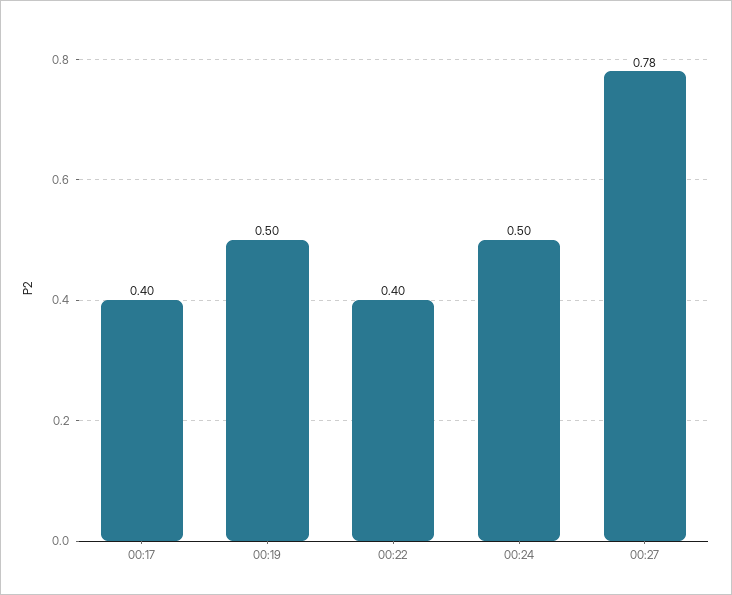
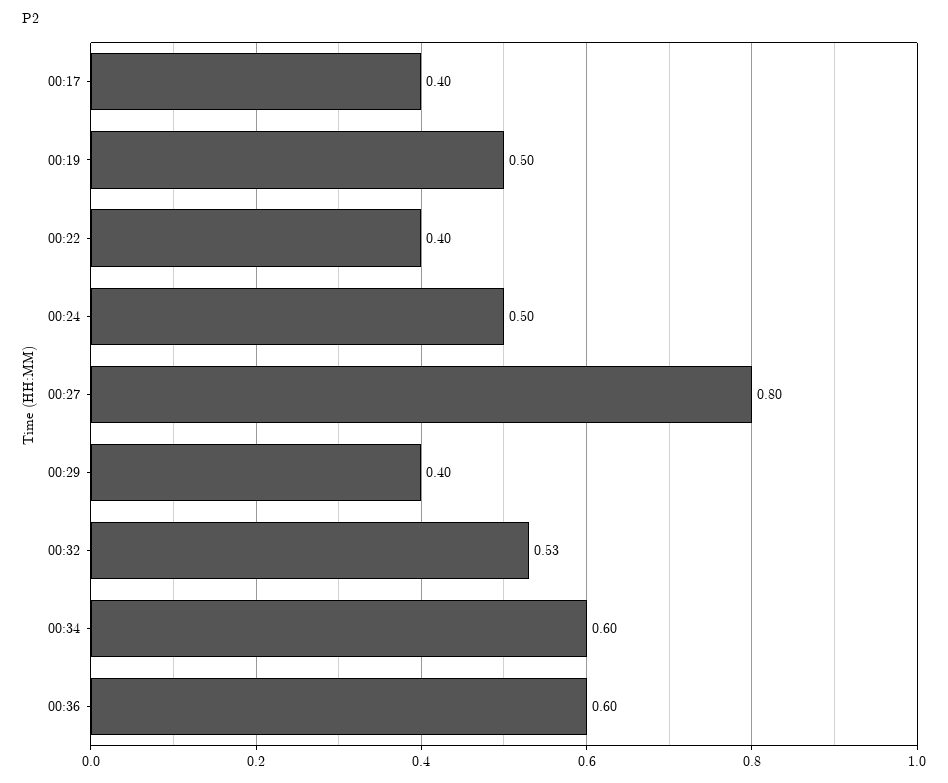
00:27: 0.78 -> 0.8
00:29: none -> 0.4
00:32: none -> 0.53
00:34: none -> 0.6
00:36: none -> 0.6

